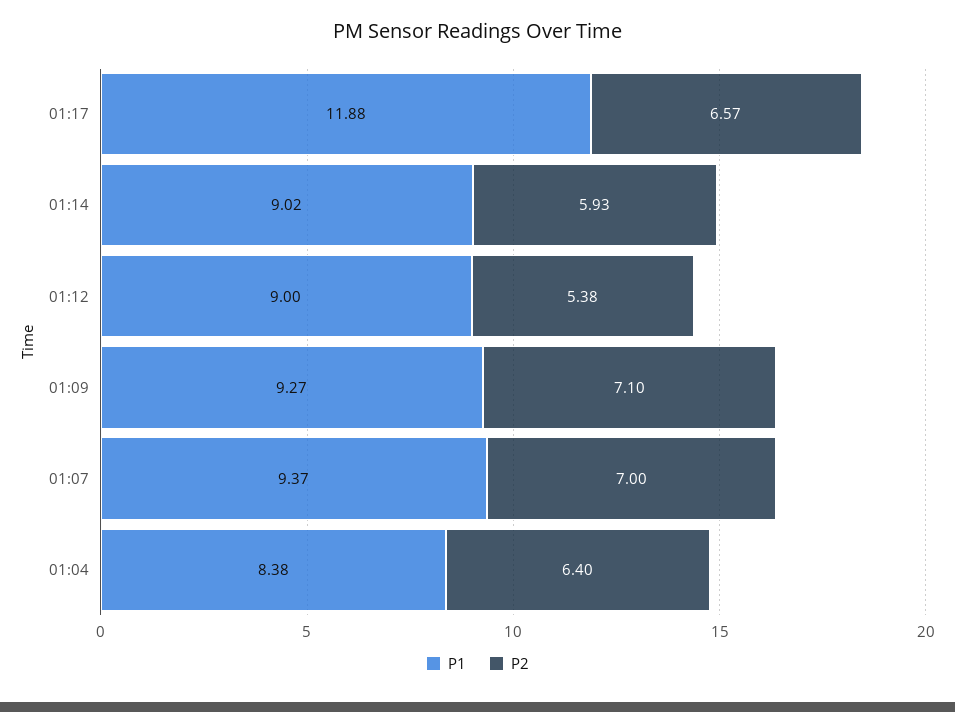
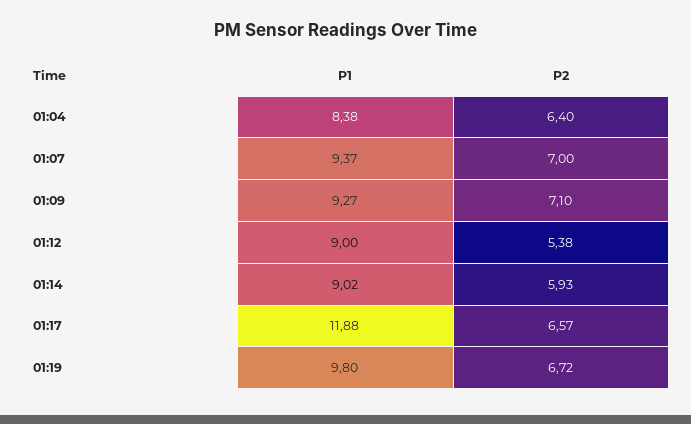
P1, 01:19: none -> 9.8
P2, 01:19: none -> 6.72

